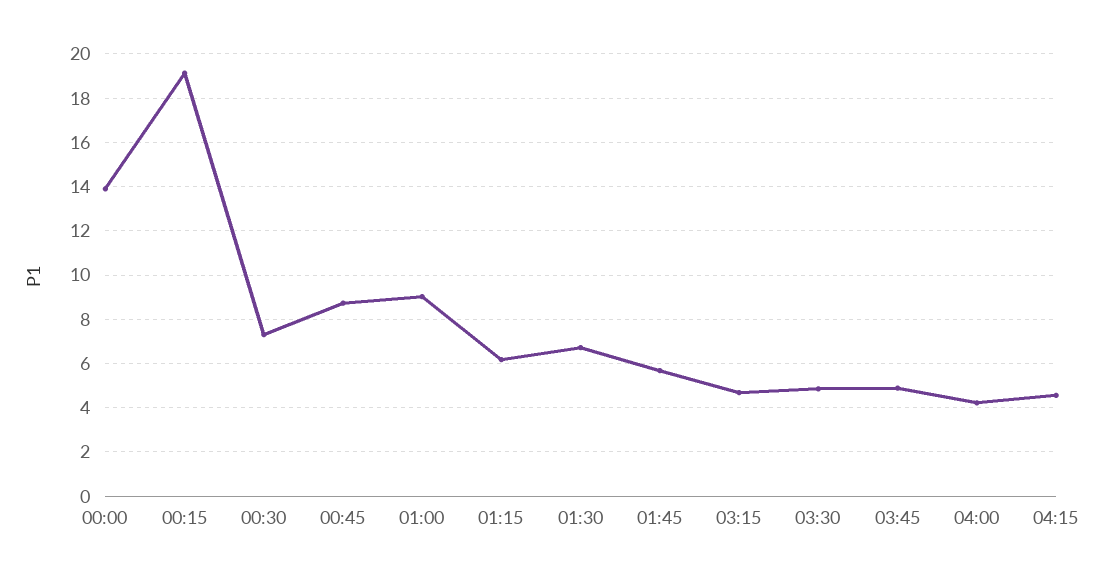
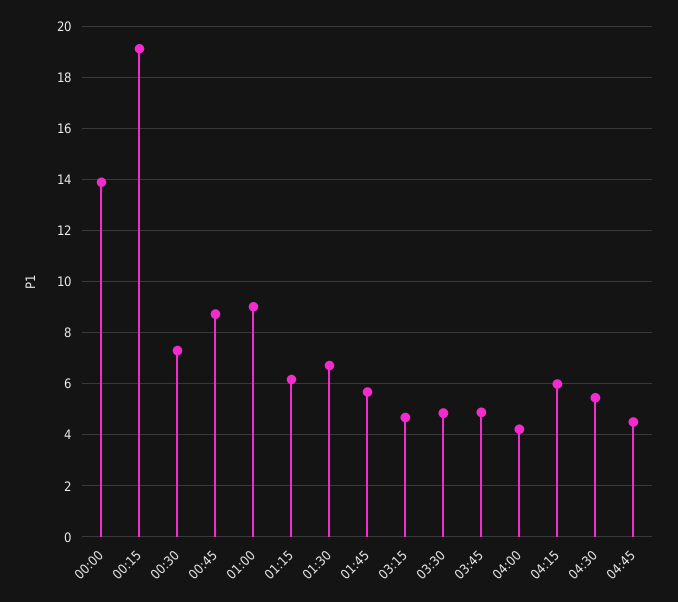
04:15: 4.5 -> 6
04:30: none -> 5.5
04:45: none -> 4.5

